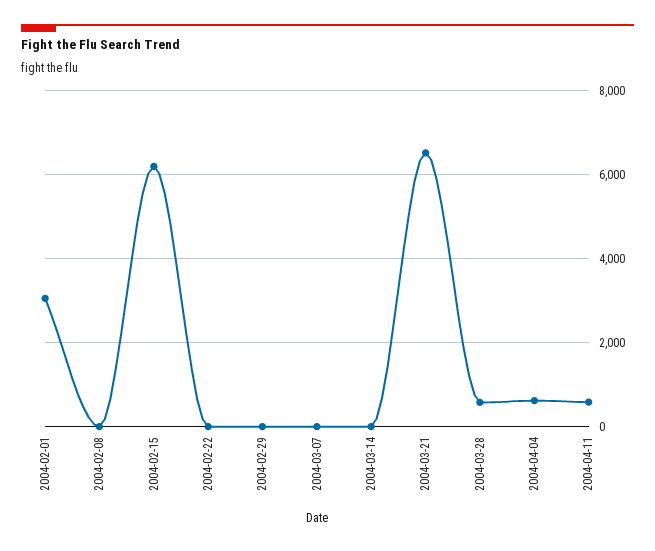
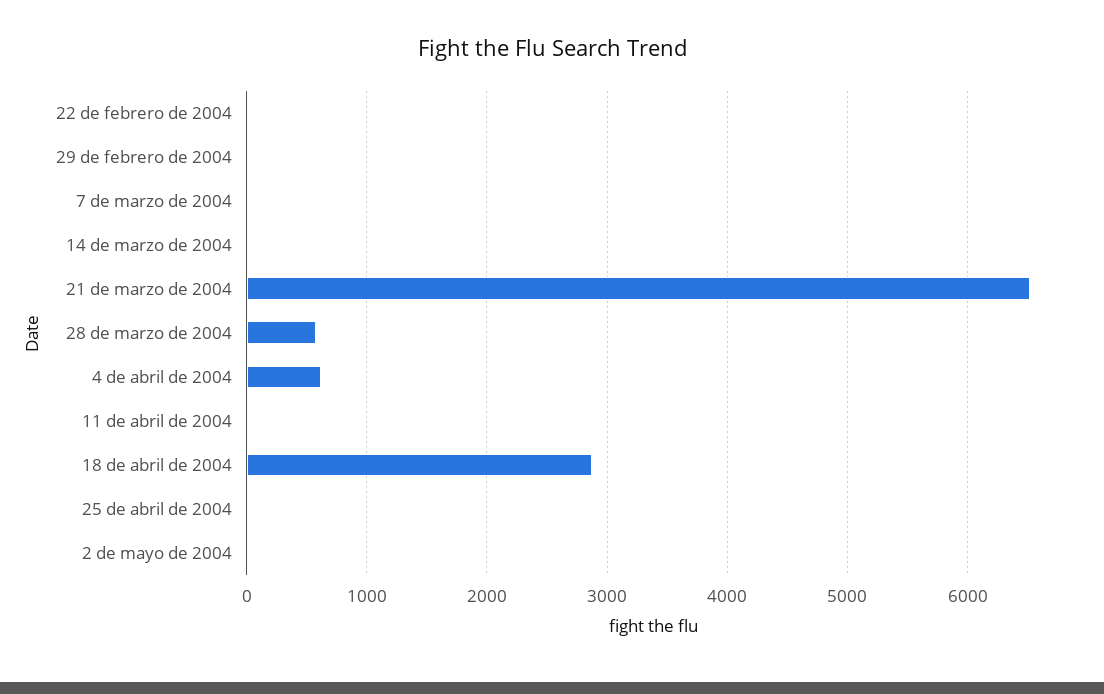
2004-02-01: 3000 -> none
2004-02-08: 0 -> none
2004-02-15: 6200 -> none
2004-04-11: 600 -> 0
18 de abril de 2004: none -> 2900
25 de abril de 2004: none -> 0
2 de mayo de 2004: none -> 0

